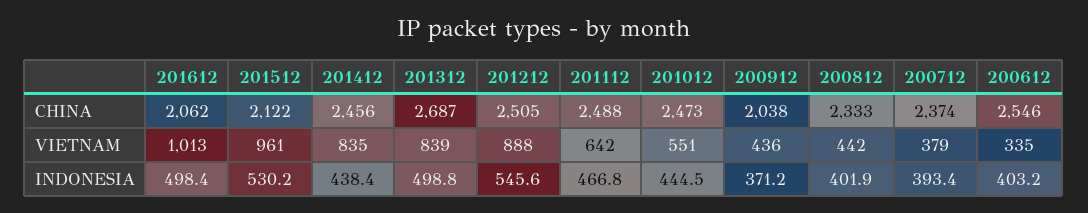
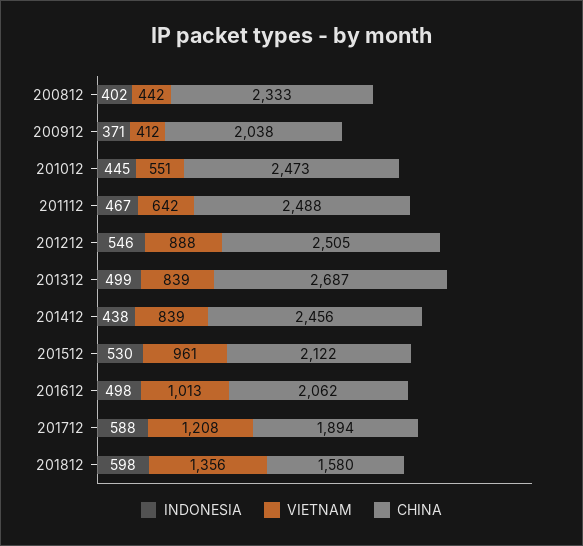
CHINA, 200712: 2374 -> none
CHINA, 200612: 2546 -> none
VIETNAM, 201412: 835 -> 839
VIETNAM, 200912: 436 -> 412
VIETNAM, 200712: 379 -> none
VIETNAM, 200612: 335 -> none
INDONESIA, 200712: 393.4 -> none
INDONESIA, 200612: 403.2 -> none
INDONESIA, 201712: none -> 588
VIETNAM, 201712: none -> 1208
CHINA, 201712: none -> 1894
INDONESIA, 201812: none -> 598
VIETNAM, 201812: none -> 1356
CHINA, 201812: none -> 1580

